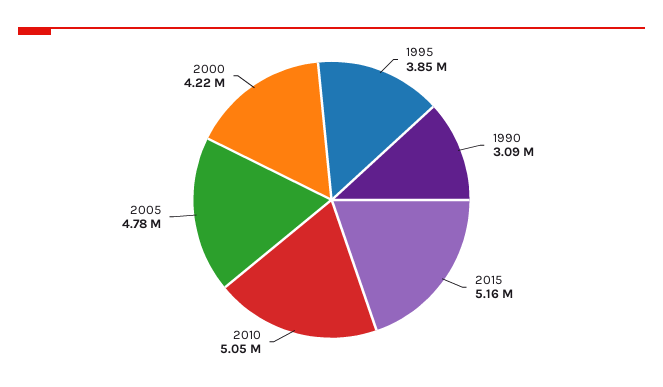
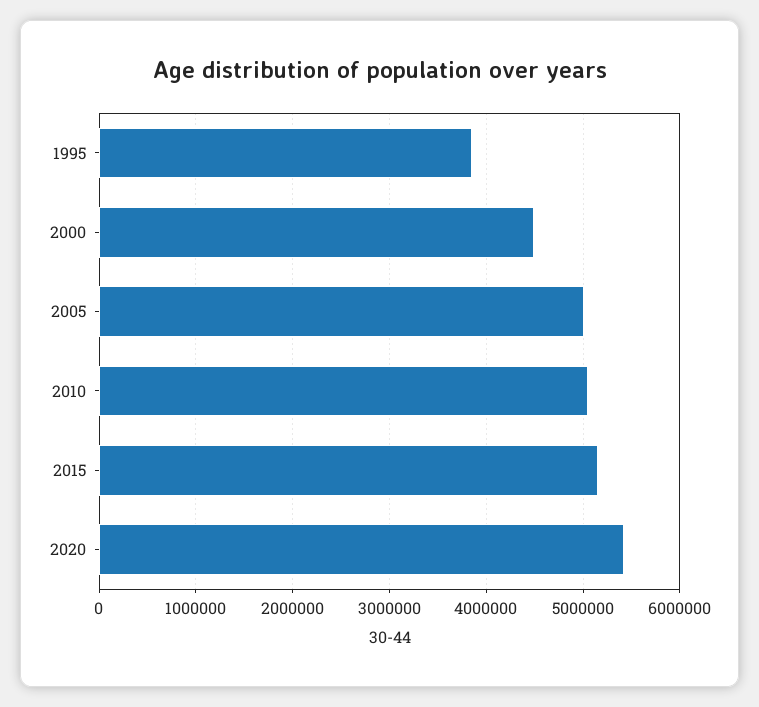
1990: 3090000 -> none
2005: 4780000 -> 5000000
2000: 4220000 -> 4500000
2020: none -> 5400000

